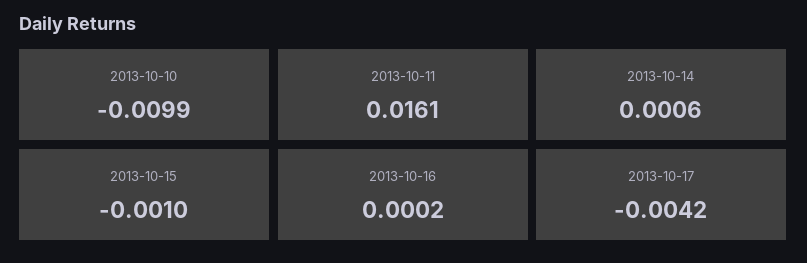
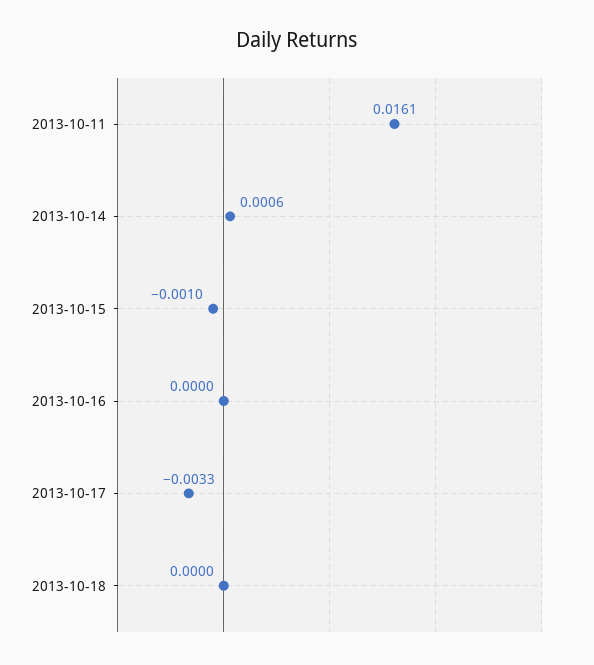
2013-10-10: -0.0099 -> none
2013-10-16: 0.0002 -> 0
2013-10-17: -0.0042 -> -0.0033
2013-10-18: none -> 0

